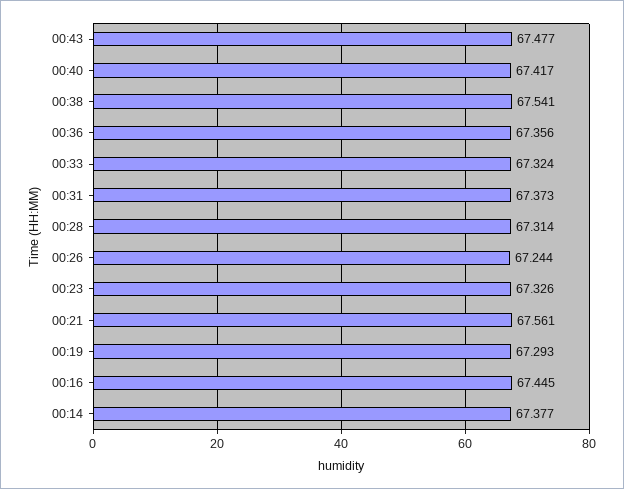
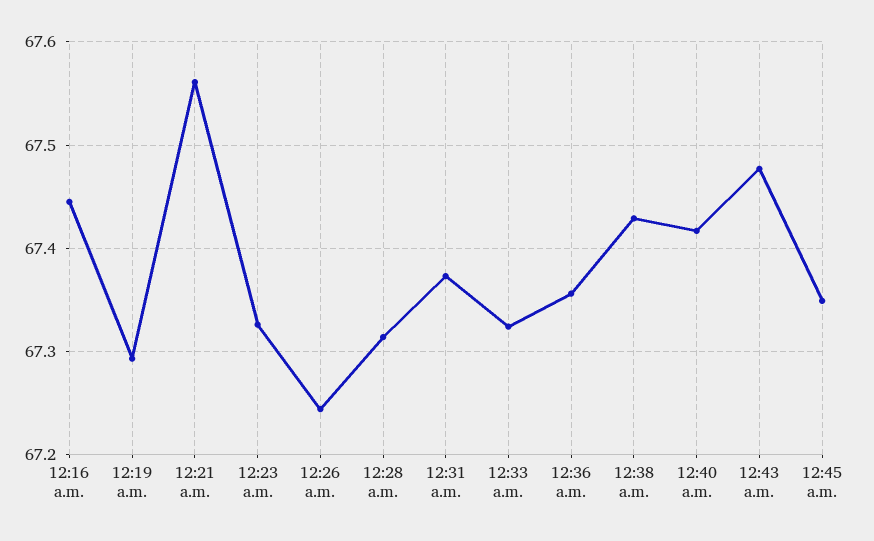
00:38: 67.541 -> 67.43
00:14: 67.377 -> none
12:45 a.m.: none -> 67.35

